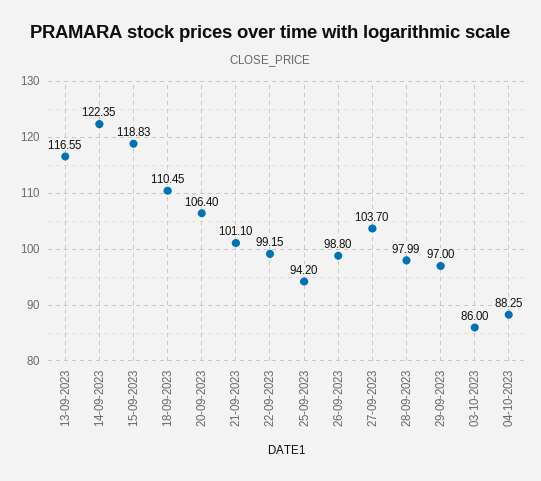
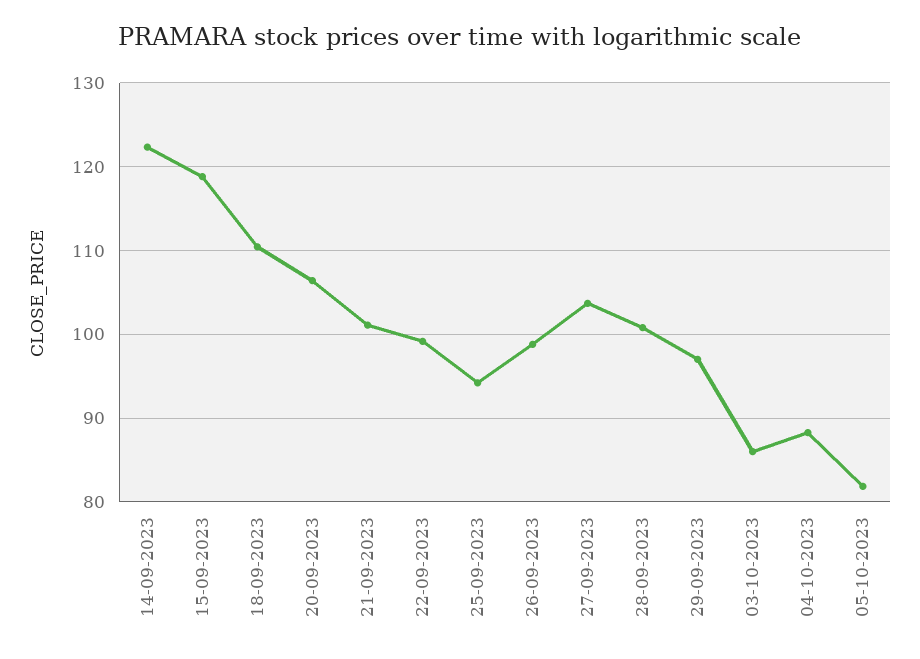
13-09-2023: 116.55 -> none
28-09-2023: 97.99 -> 101
05-10-2023: none -> 82

